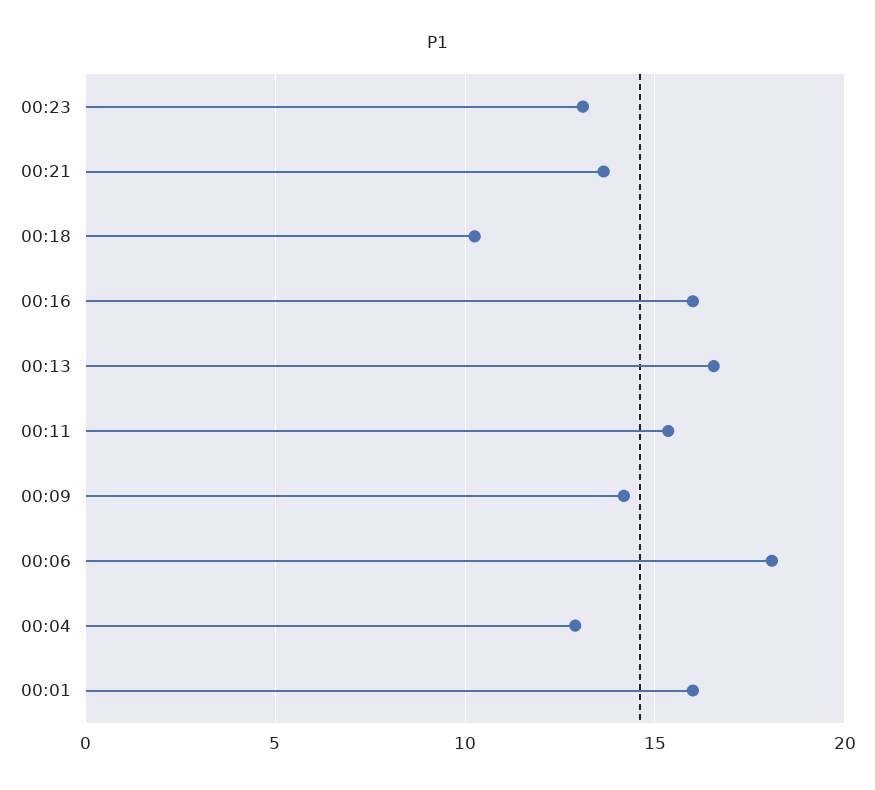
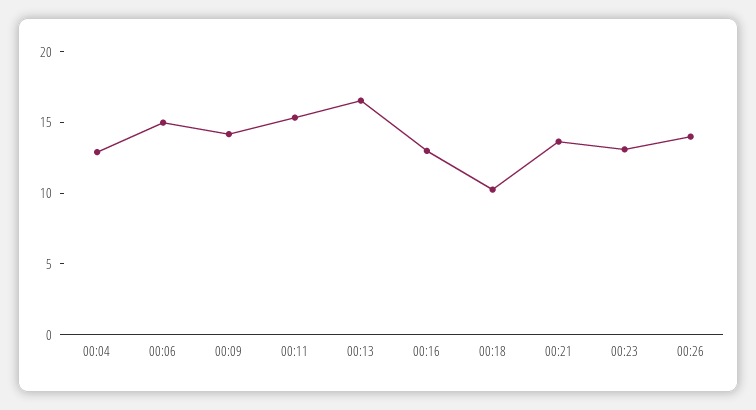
00:16: 16 -> 13
00:06: 18 -> 15
00:01: 16 -> none
00:26: none -> 14

